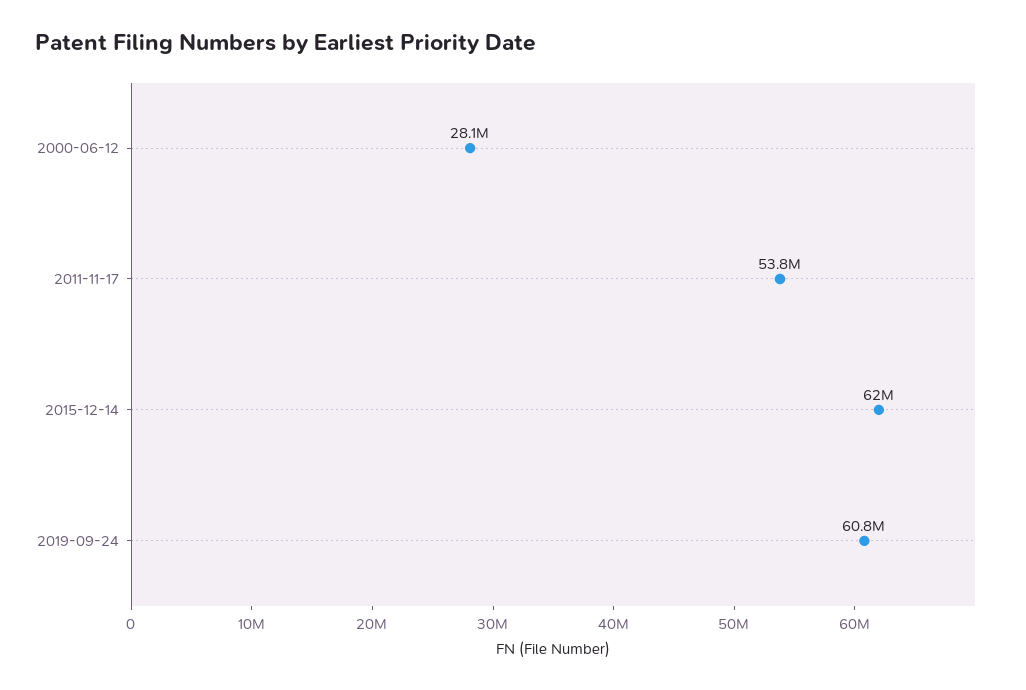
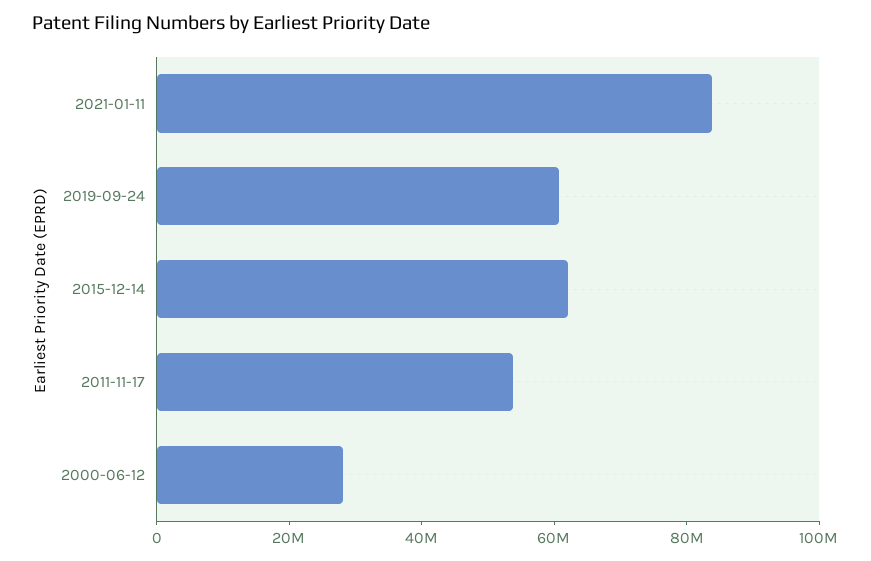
2021-01-11: none -> 85000000

